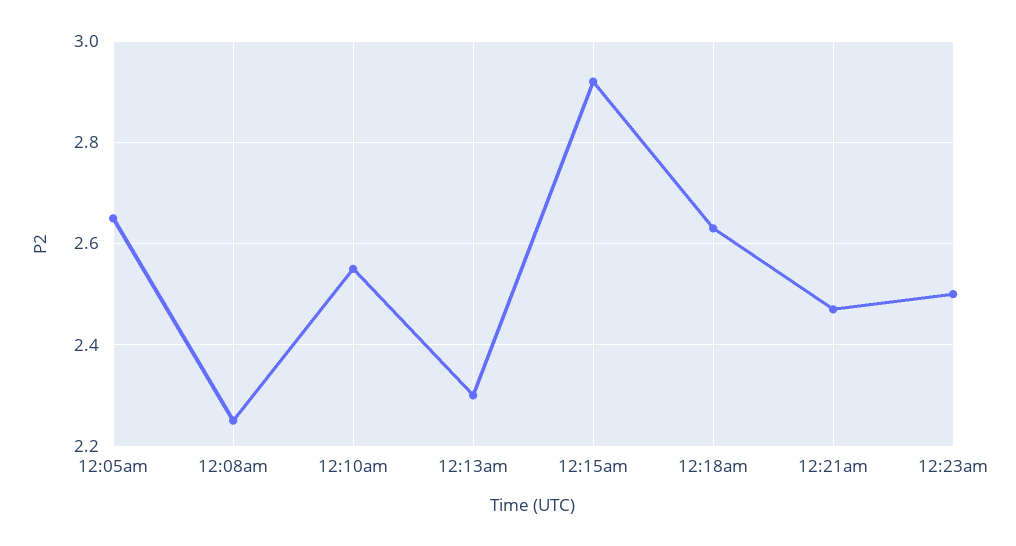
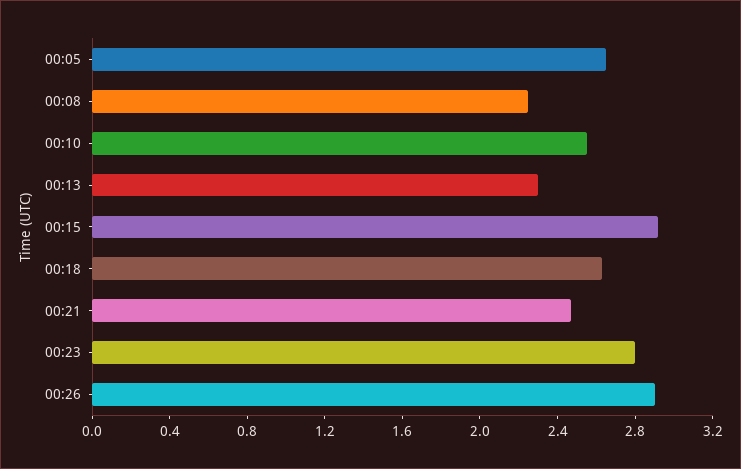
12:23am: 2.5 -> 2.8
00:26: none -> 2.9

